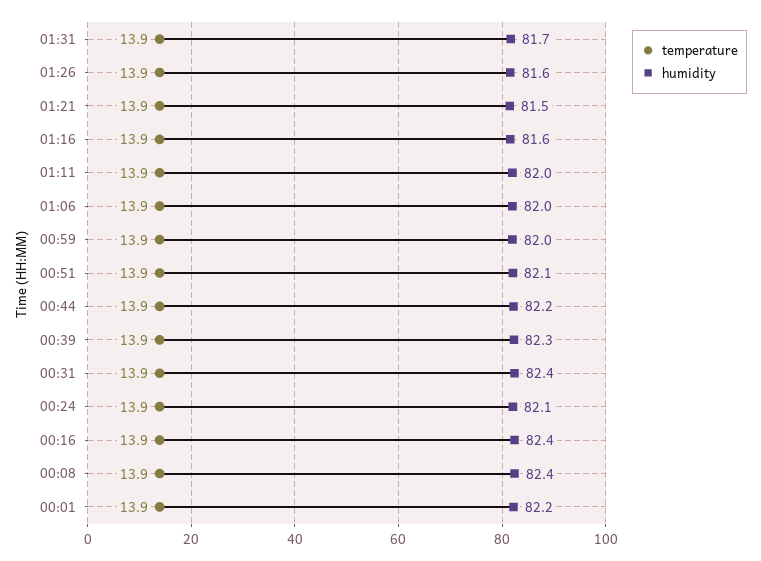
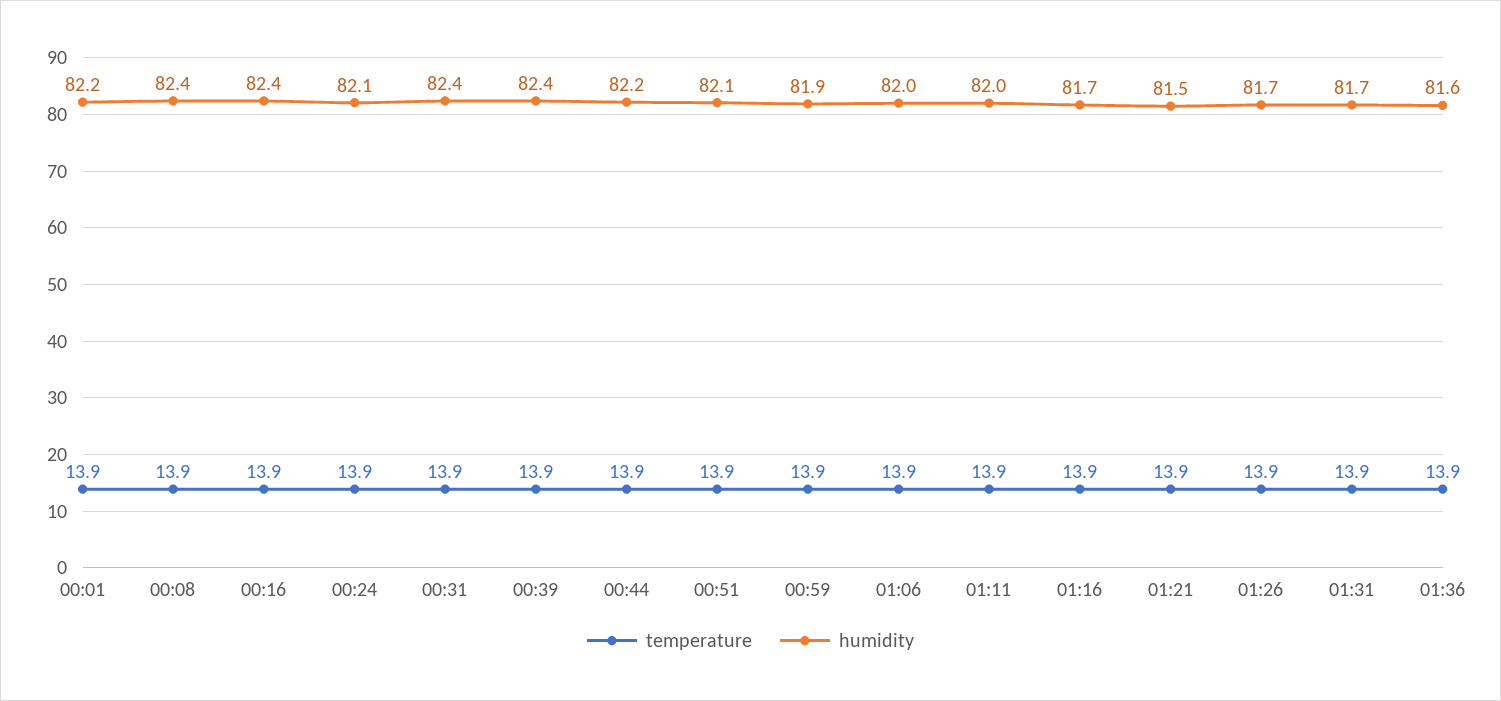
humidity, 01:26: 81.6 -> 81.7
humidity, 01:16: 81.6 -> 81.7
humidity, 00:59: 82 -> 81.9
humidity, 00:39: 82.3 -> 82.4
temperature, 01:36: none -> 13.9
humidity, 01:36: none -> 81.6

